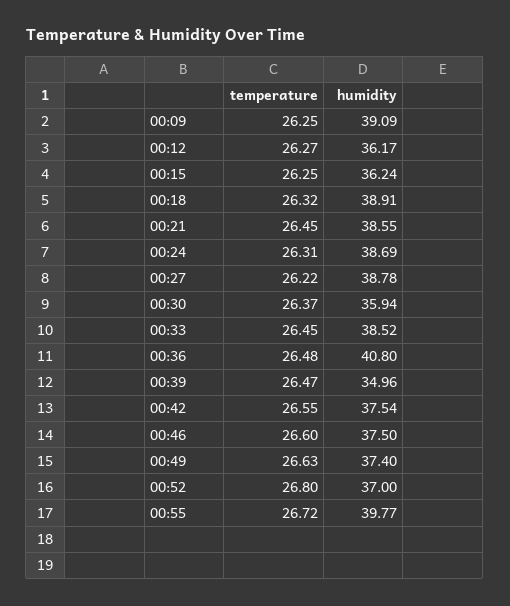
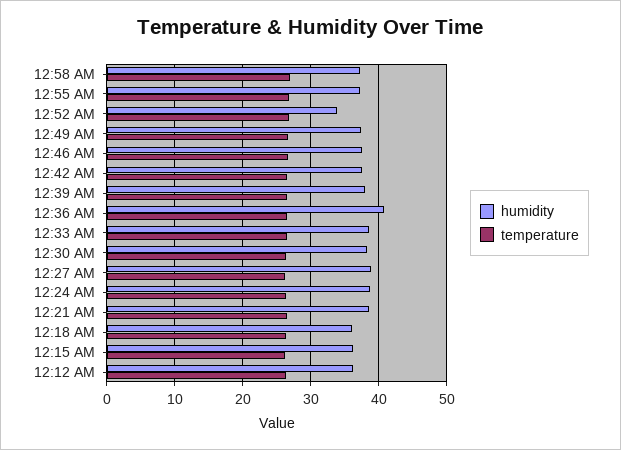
temperature, 00:09: 26.25 -> none
humidity, 00:09: 39.09 -> none
humidity, 00:18: 38.91 -> 36
humidity, 00:30: 35.94 -> 38
humidity, 00:39: 34.96 -> 38
humidity, 00:52: 37 -> 34
humidity, 00:55: 39.77 -> 37
humidity, 12:58 AM: none -> 37
temperature, 12:58 AM: none -> 27

